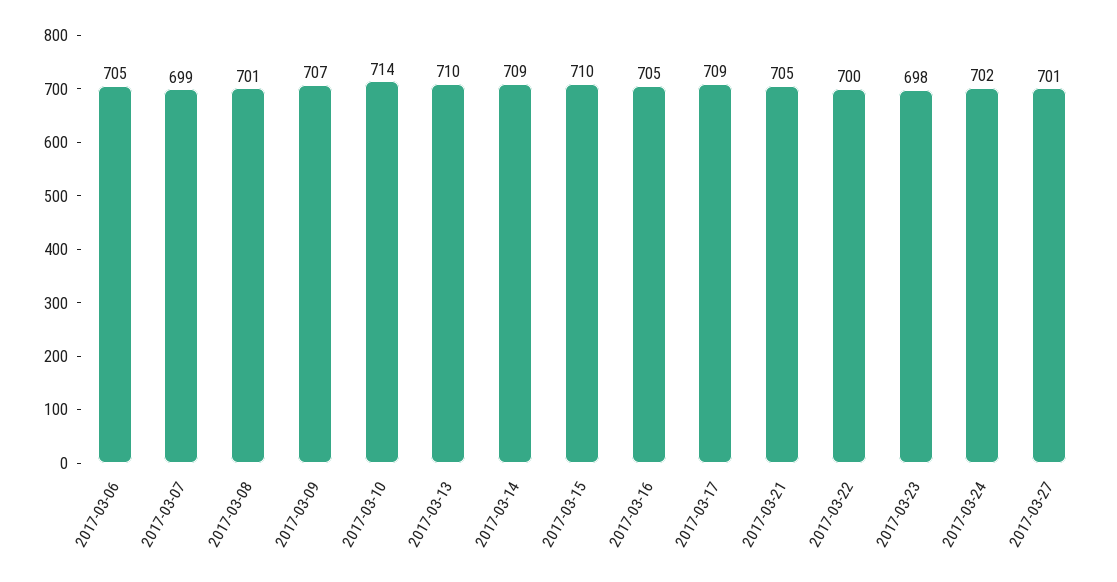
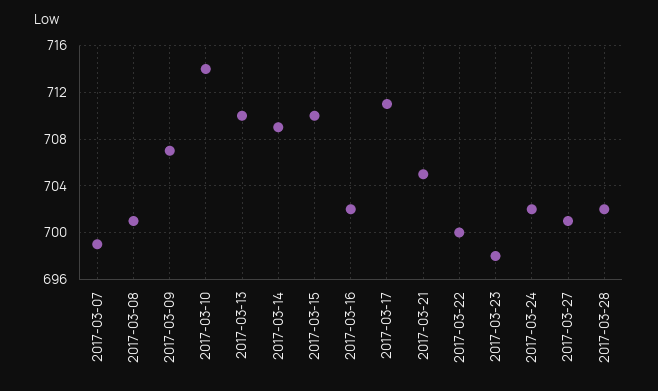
2017-03-06: 705 -> none
2017-03-16: 705 -> 702
2017-03-17: 709 -> 711
2017-03-28: none -> 702

